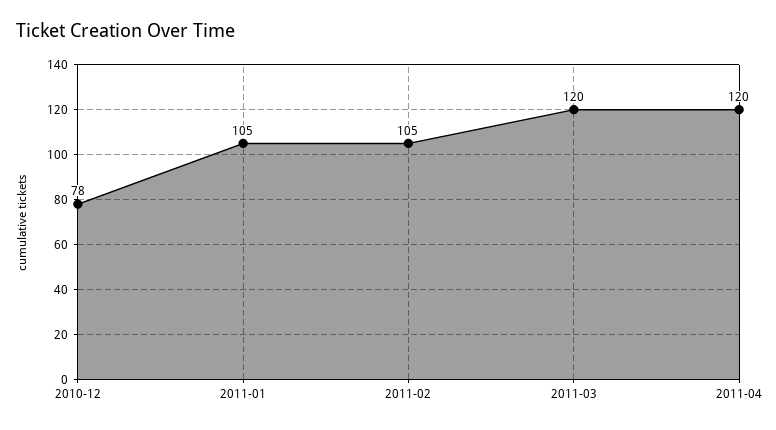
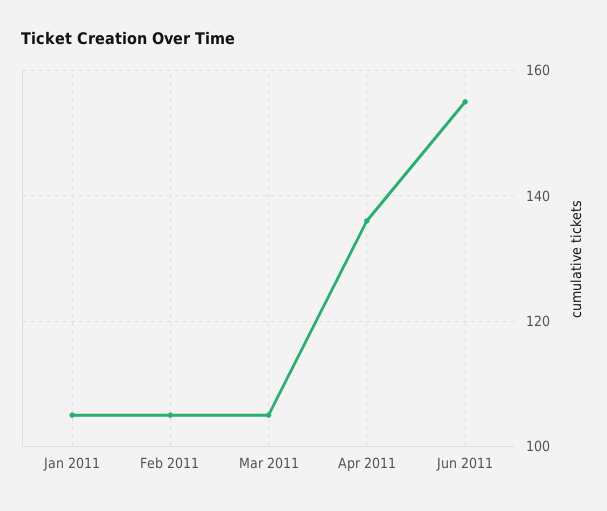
2010-12: 78 -> none
2011-03: 120 -> 105
2011-04: 120 -> 135
Jun 2011: none -> 155

